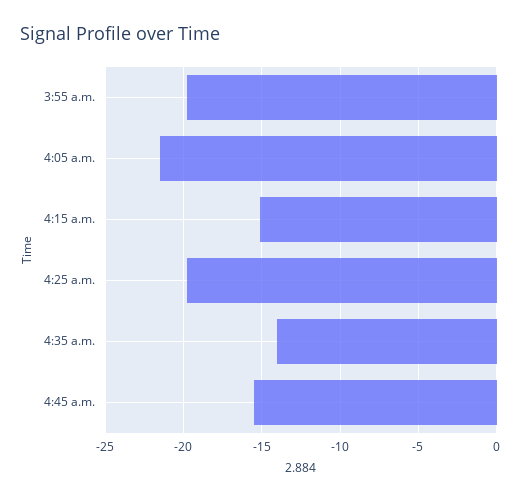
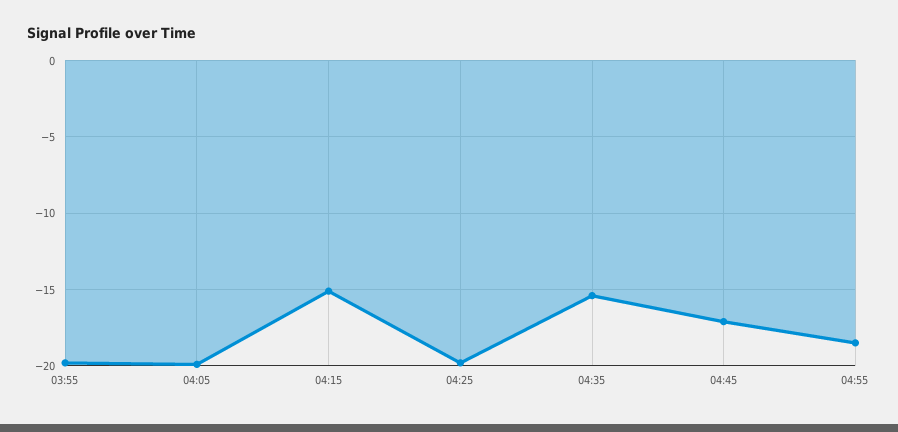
4:05 a.m.: -21.5 -> -20
4:35 a.m.: -14 -> -15.5
4:45 a.m.: -15.5 -> -17
04:55: none -> -18.5

